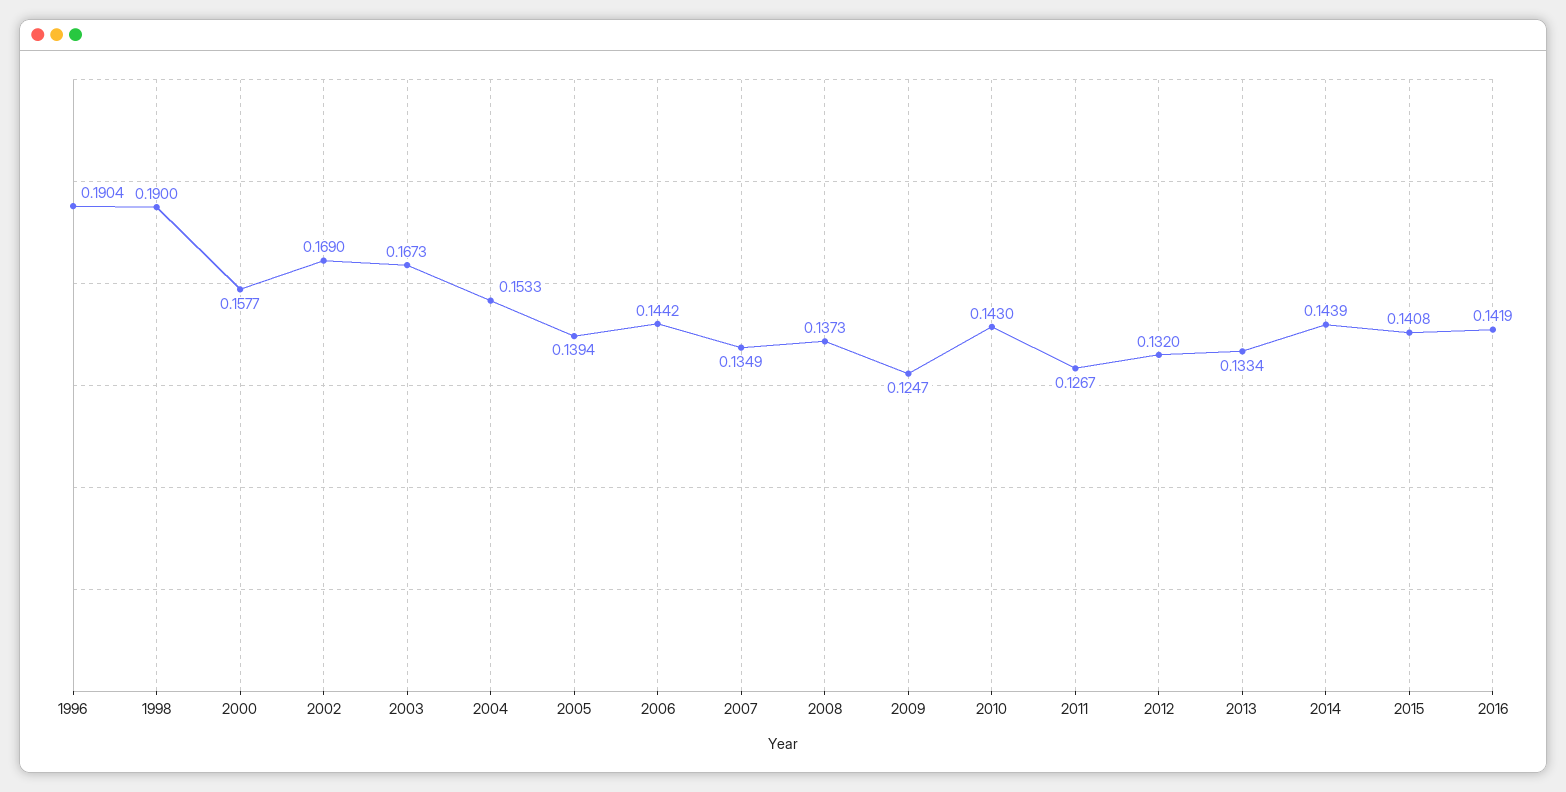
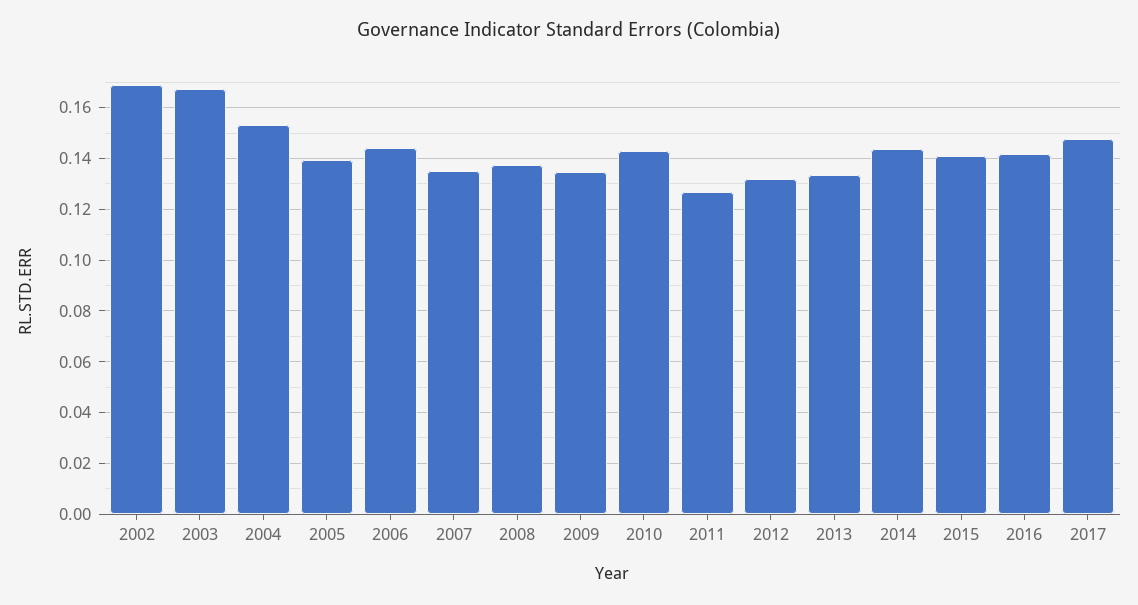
1996: 0.1904 -> none
1998: 0.19 -> none
2000: 0.1577 -> none
2009: 0.1247 -> 0.135
2017: none -> 0.1475

